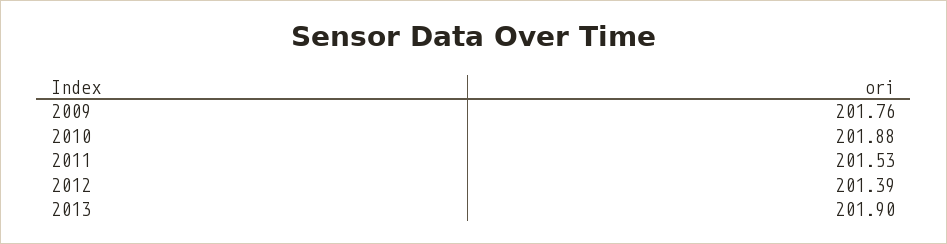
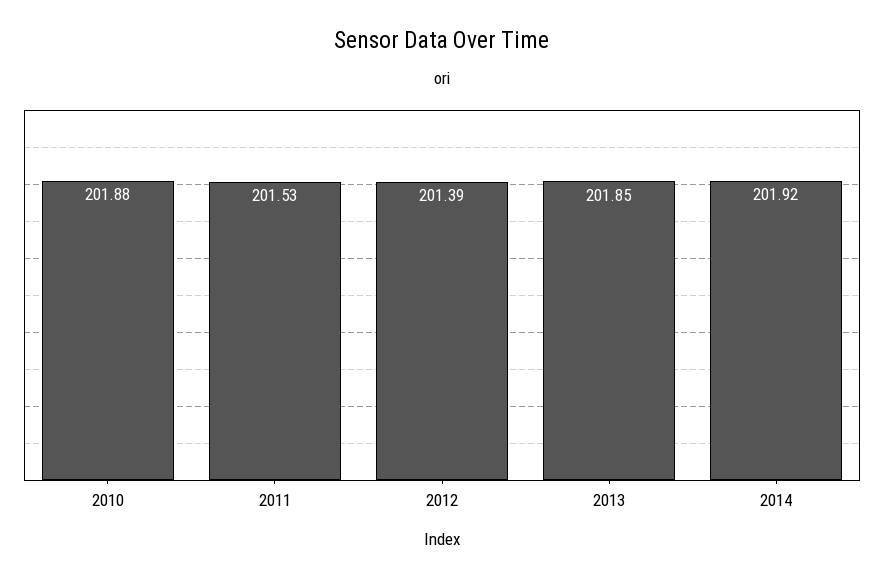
2009: 201.76 -> none
2013: 201.9 -> 201.85
2014: none -> 201.92

